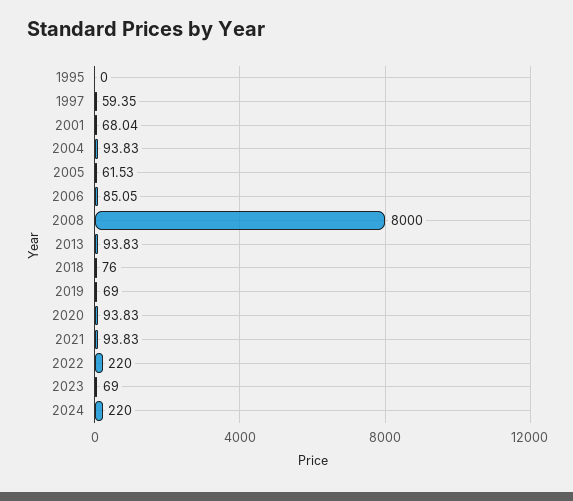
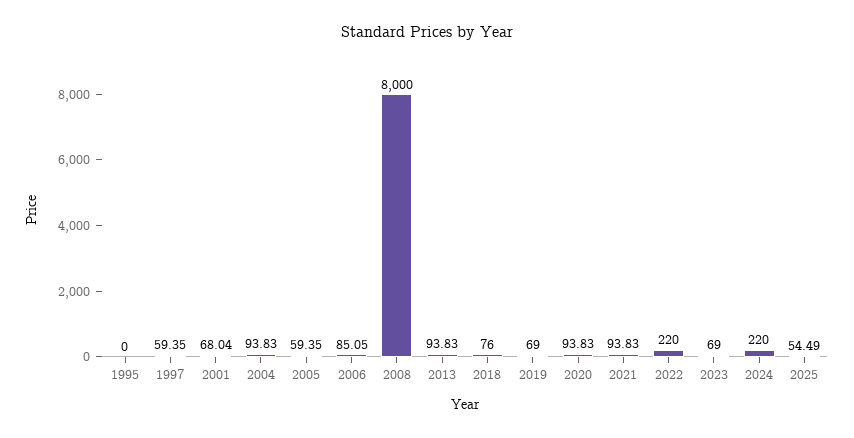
2005: 61.53 -> 59.35
2025: none -> 54.49

